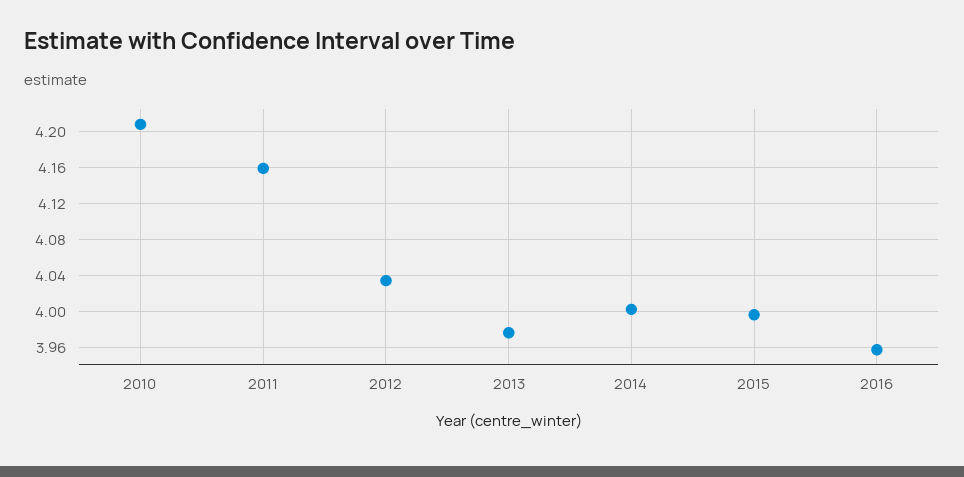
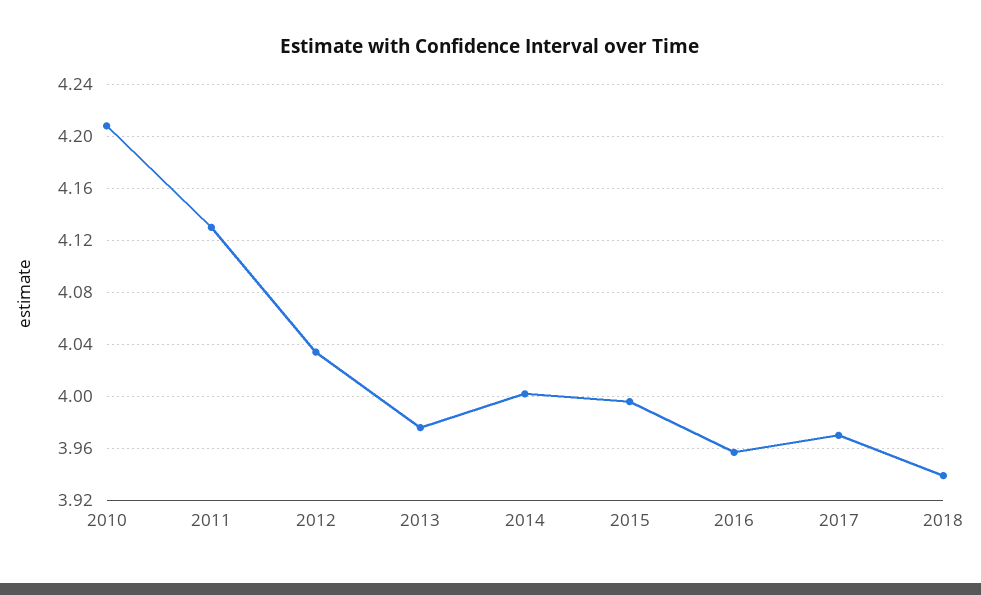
2011: 4.16 -> 4.13
2017: none -> 3.97
2018: none -> 3.94

